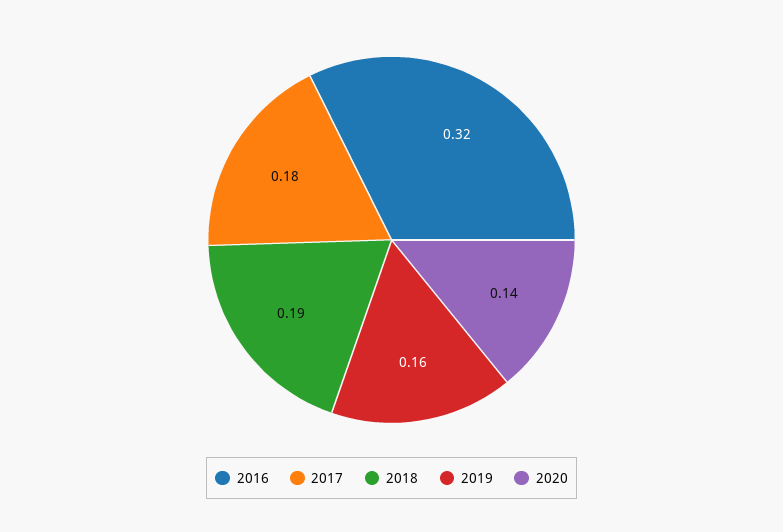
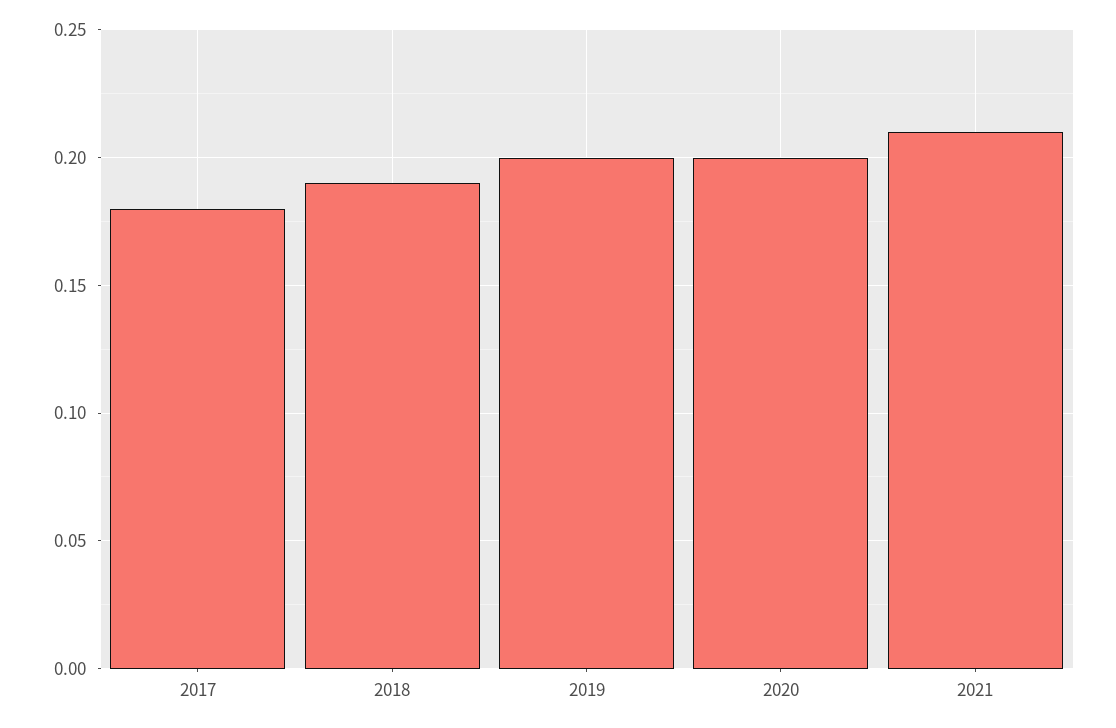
2016: 0.32 -> none
2019: 0.16 -> 0.2
2020: 0.14 -> 0.2
2021: none -> 0.21

